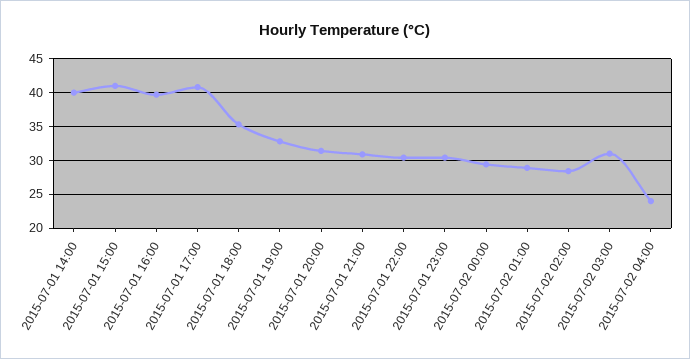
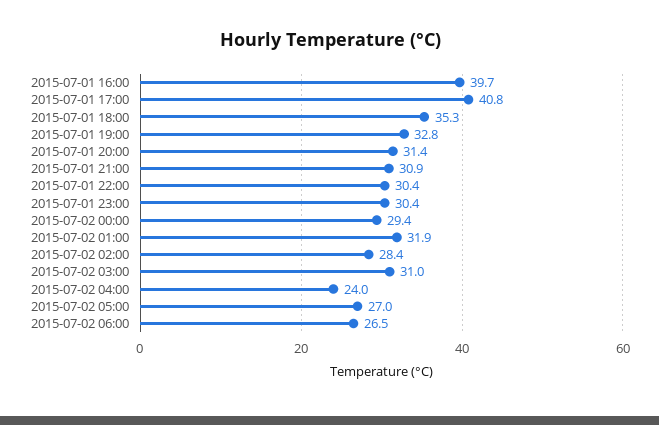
2015-07-01 14:00: 40 -> none
2015-07-01 15:00: 41 -> none
2015-07-02 01:00: 29 -> 31.9
2015-07-02 05:00: none -> 27
2015-07-02 06:00: none -> 26.5

